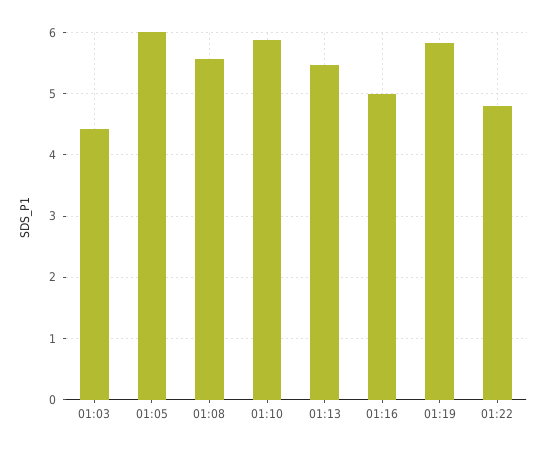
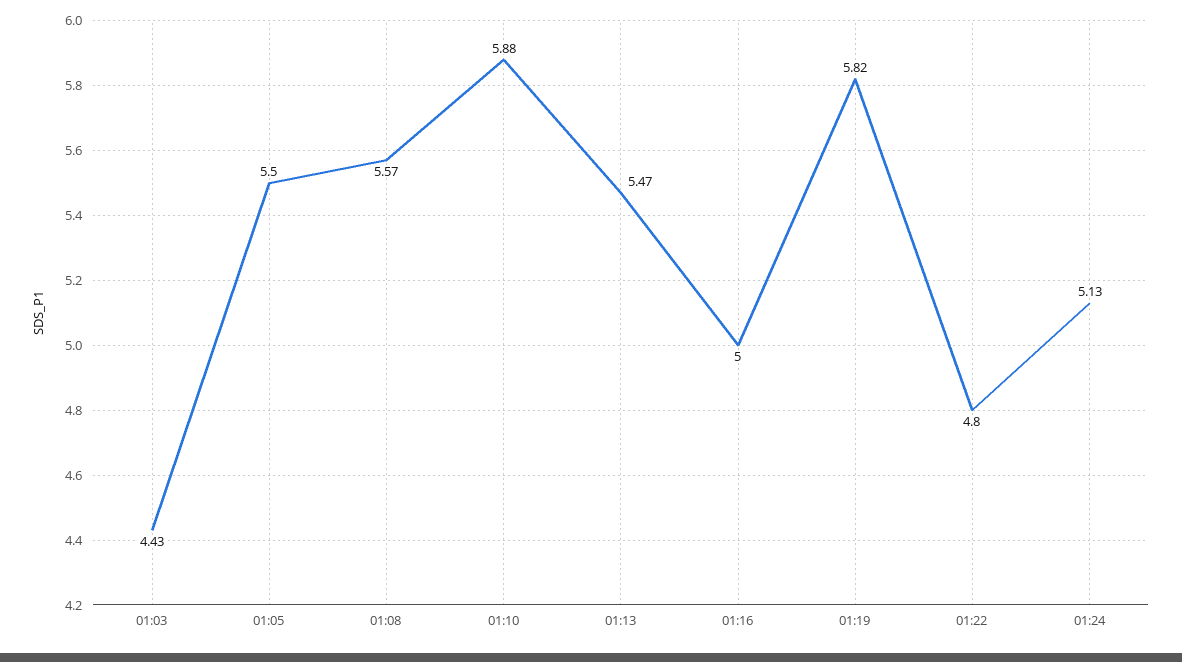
01:05: 6 -> 5.5
01:24: none -> 5.13

